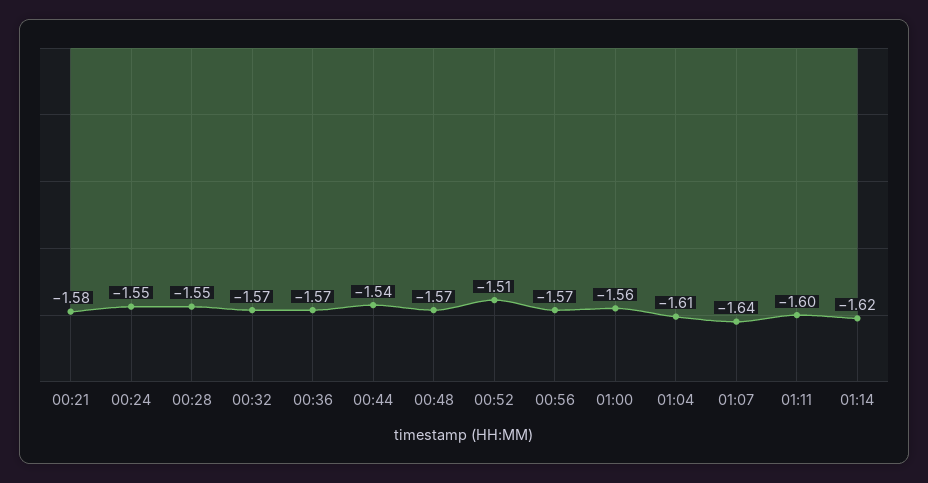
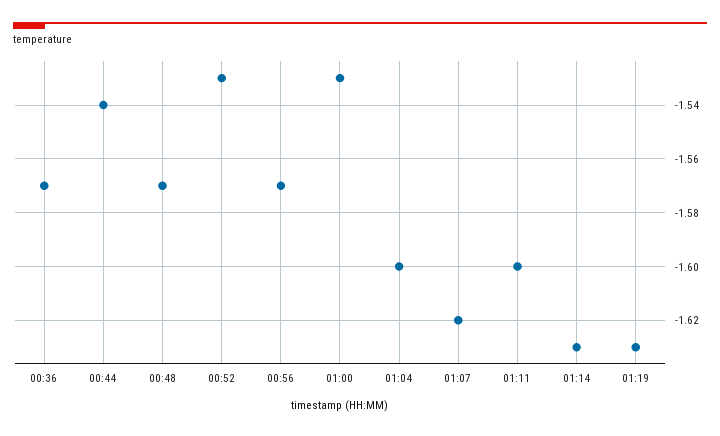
00:21: -1.58 -> none
00:24: -1.55 -> none
00:28: -1.55 -> none
00:32: -1.57 -> none
00:52: -1.51 -> -1.53
01:00: -1.56 -> -1.53
01:04: -1.61 -> -1.6
01:07: -1.64 -> -1.62
01:14: -1.62 -> -1.63
01:19: none -> -1.63

